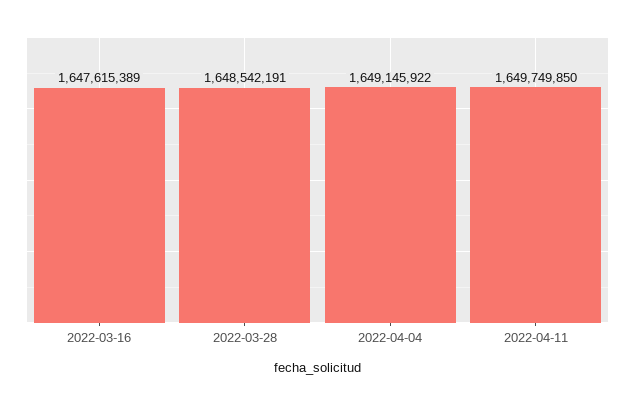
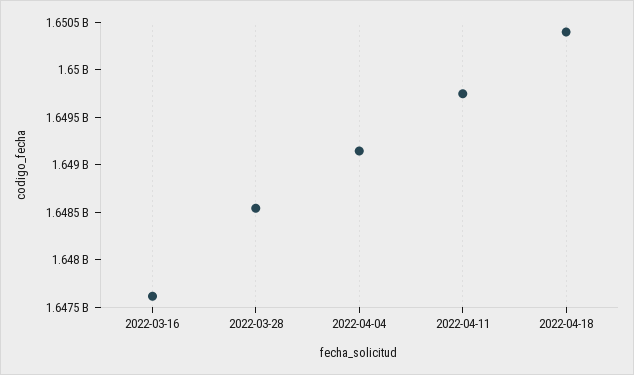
2022-04-18: none -> 1650400000

